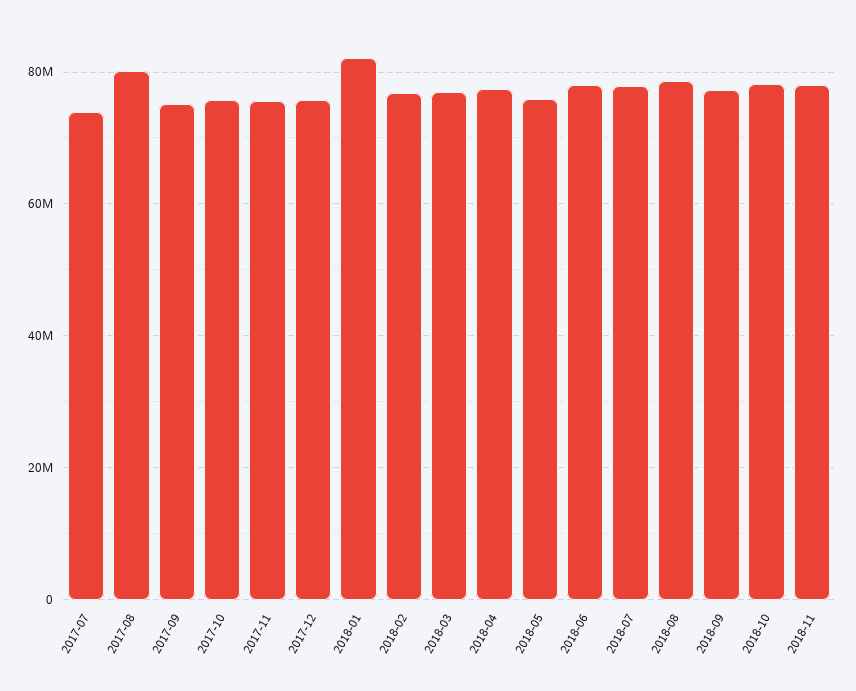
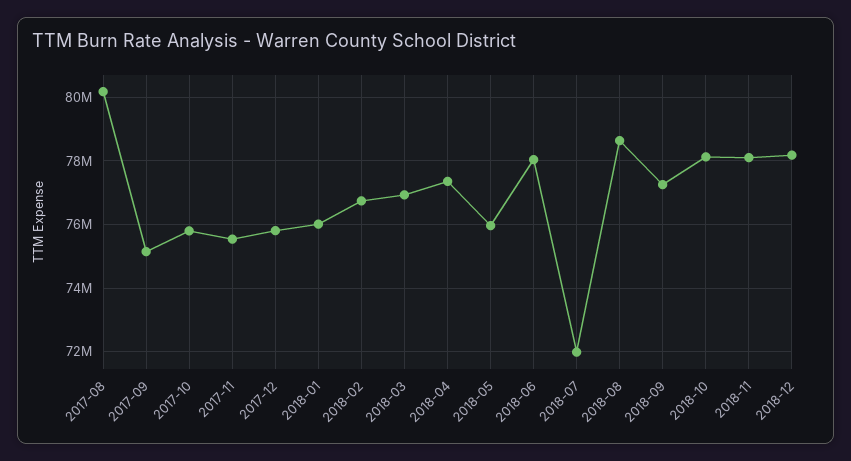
2017-07: 74000000 -> none
2018-01: 82000000 -> 76000000
2018-07: 78000000 -> 72000000
2018-12: none -> 78200000

